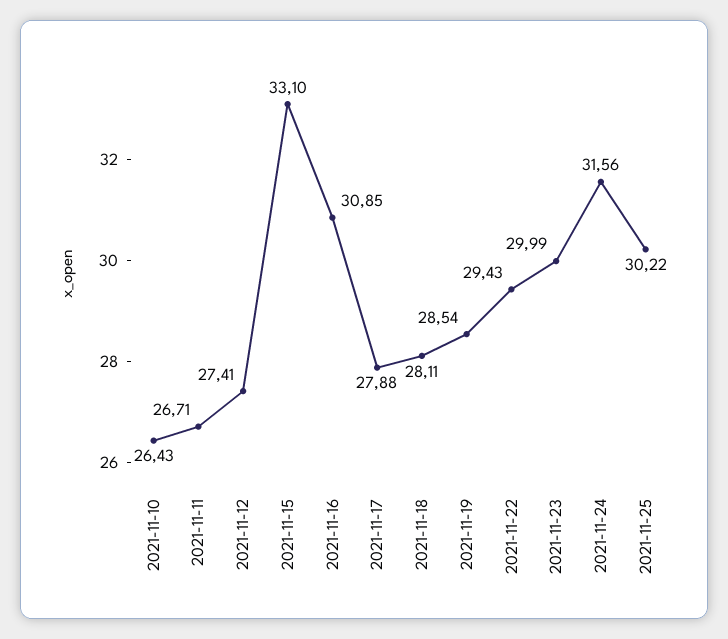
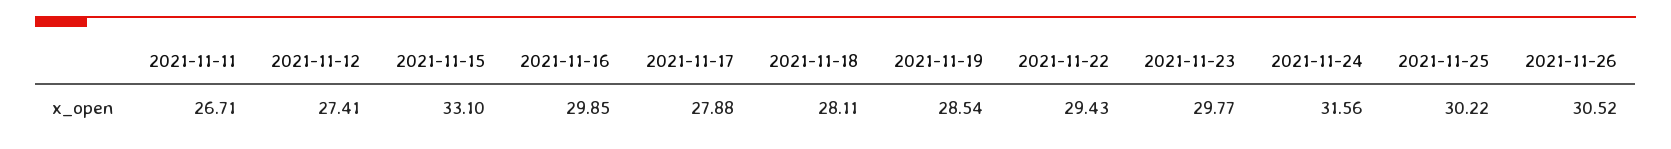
2021-11-10: 26.43 -> none
2021-11-16: 30.85 -> 29.85
2021-11-23: 29.99 -> 29.77
2021-11-26: none -> 30.52

